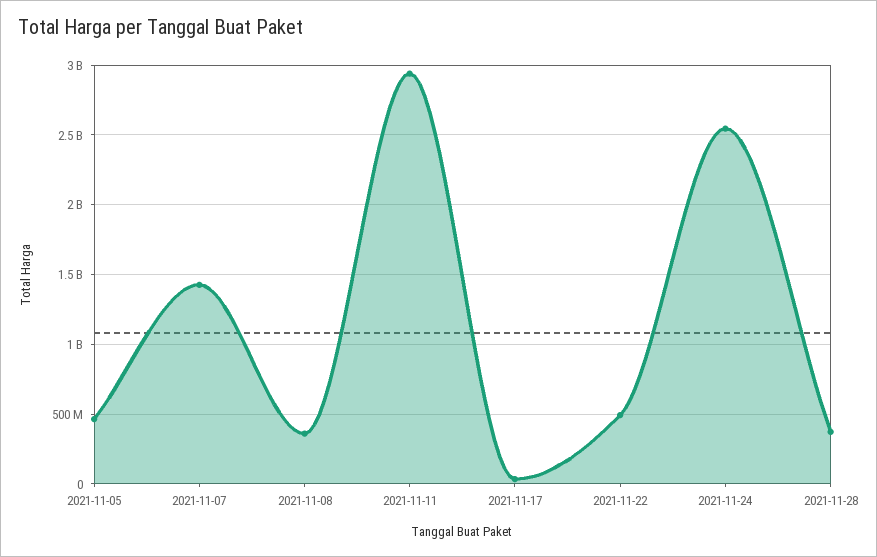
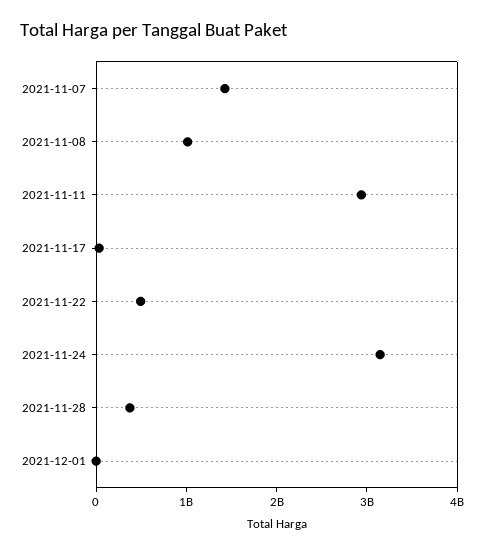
2021-11-05: 450000000 -> none
2021-11-08: 350000000 -> 1000000000
2021-11-24: 2550000000 -> 3200000000
2021-12-01: none -> 0

